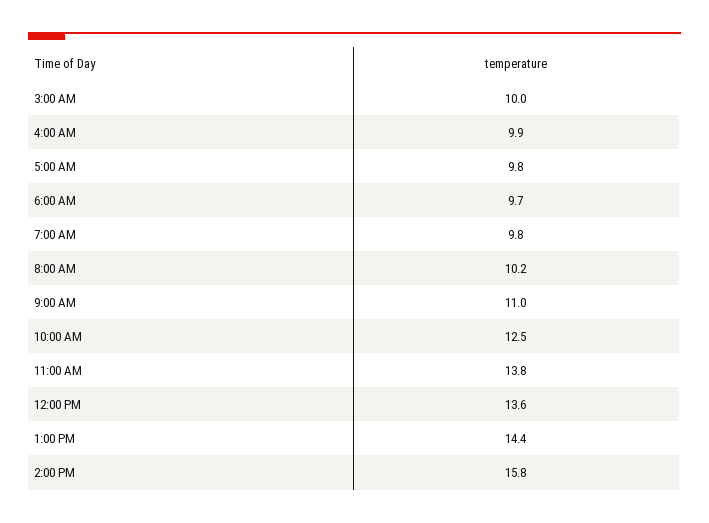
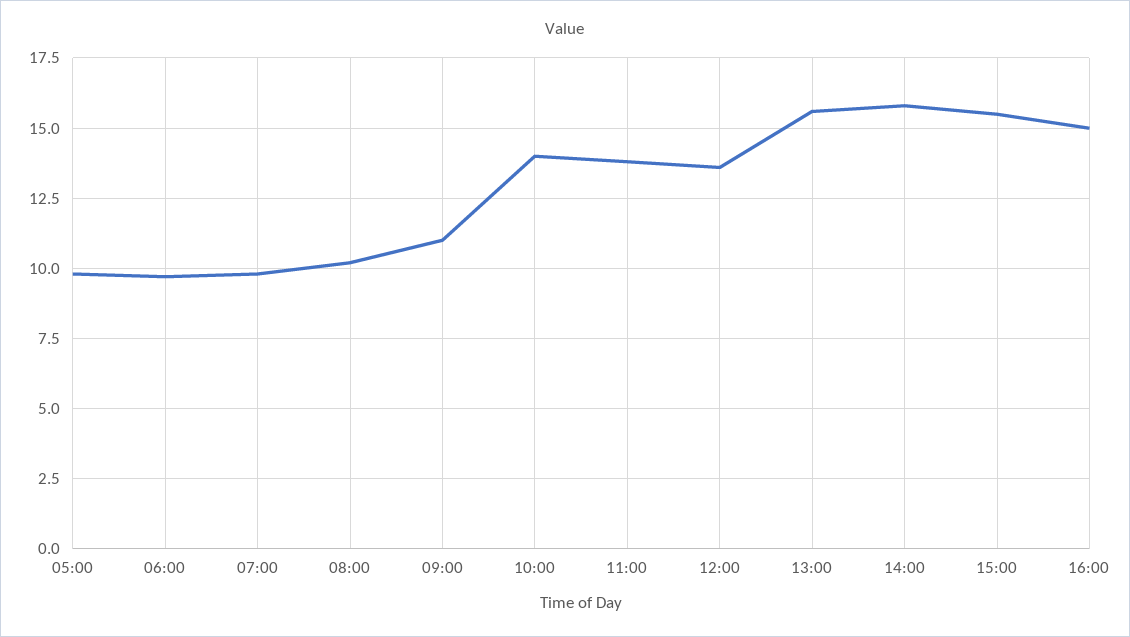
3:00 AM: 10 -> none
4:00 AM: 9.9 -> none
10:00 AM: 12.5 -> 14
1:00 PM: 14.4 -> 15.5
15:00: none -> 15.5
16:00: none -> 15

